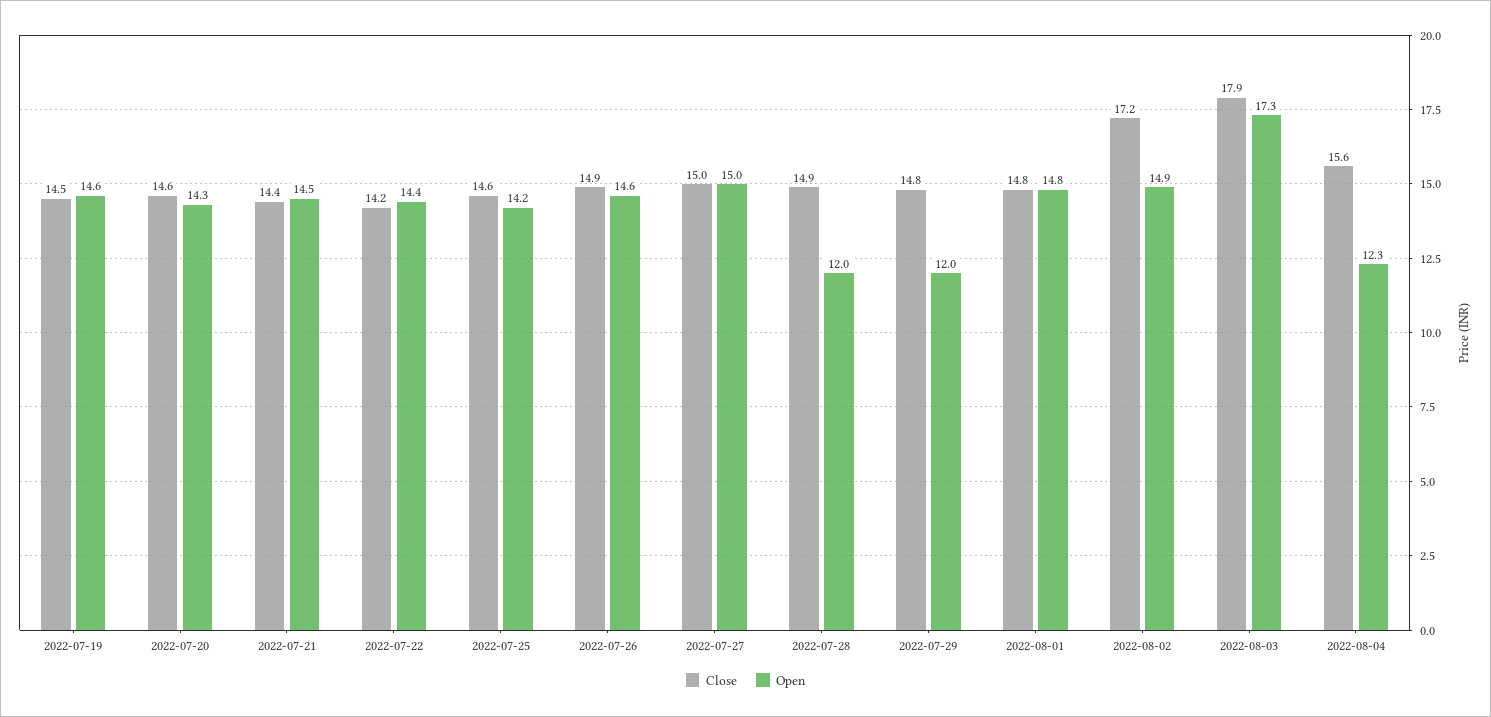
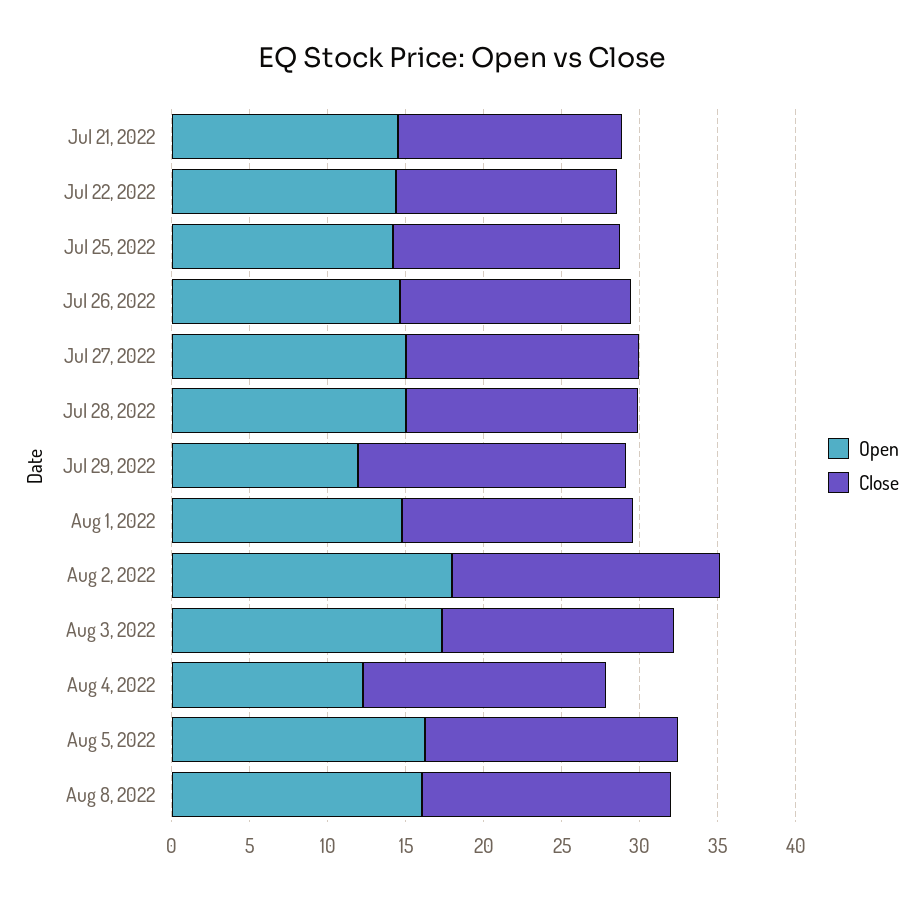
Close, 2022-07-19: 14.5 -> none
Open, 2022-07-19: 14.6 -> none
Close, 2022-07-20: 14.6 -> none
Open, 2022-07-20: 14.3 -> none
Open, 2022-07-28: 12 -> 15
Close, 2022-07-29: 14.8 -> 17
Open, 2022-08-02: 14.9 -> 18
Close, 2022-08-03: 17.9 -> 15
Open, Aug 5, 2022: none -> 16
Close, Aug 5, 2022: none -> 16
Open, Aug 8, 2022: none -> 16
Close, Aug 8, 2022: none -> 16

